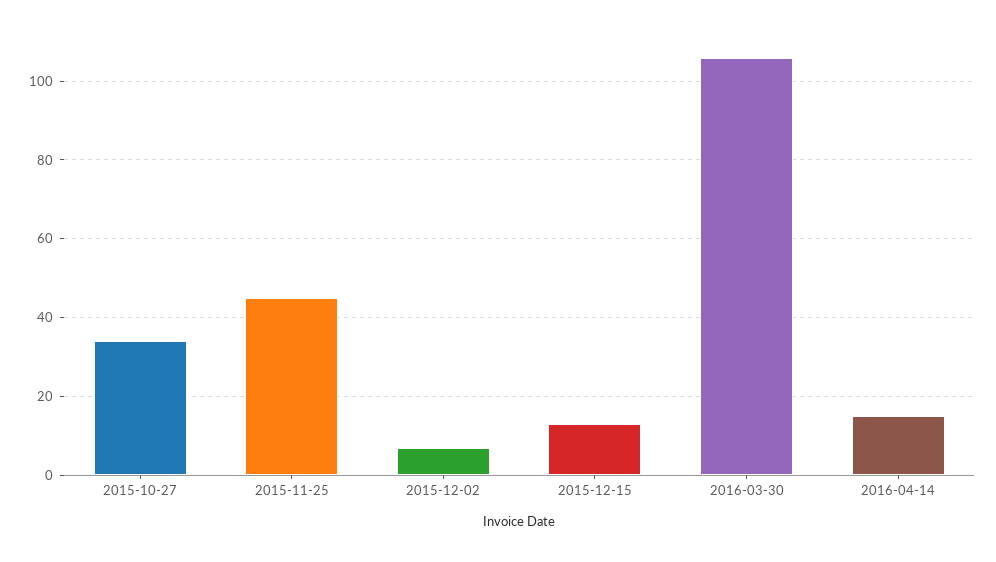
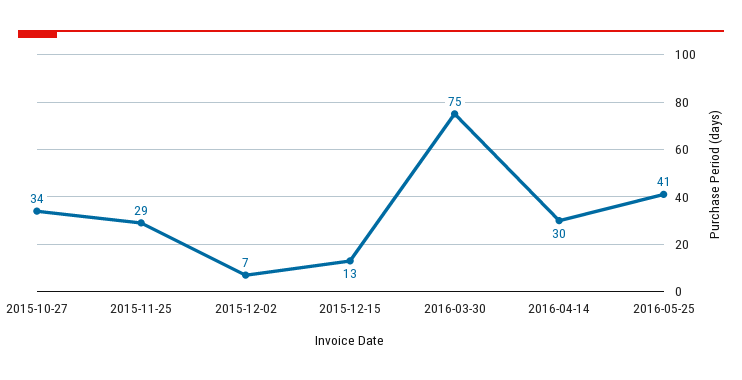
2015-11-25: 45 -> 29
2016-03-30: 105 -> 75
2016-04-14: 15 -> 30
2016-05-25: none -> 41

